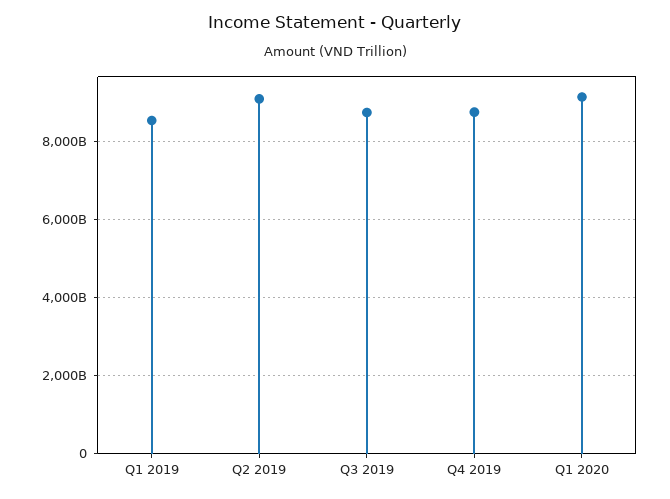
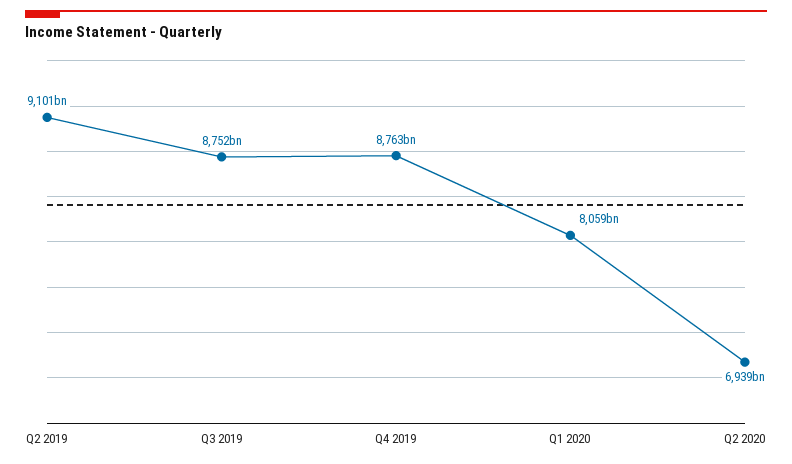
Q1 2019: 8600000000000 -> none
Q1 2020: 9200000000000 -> 8059000000000
Q2 2020: none -> 6939000000000

